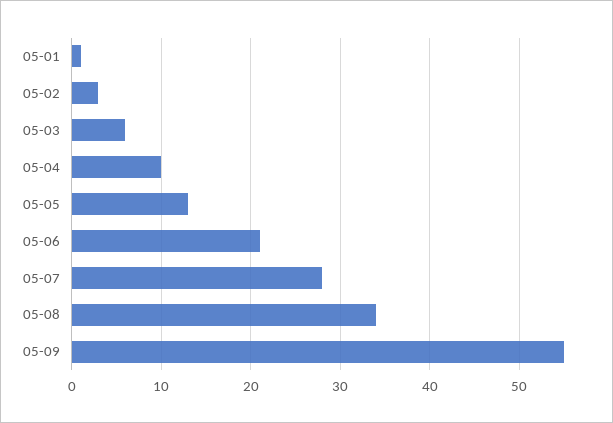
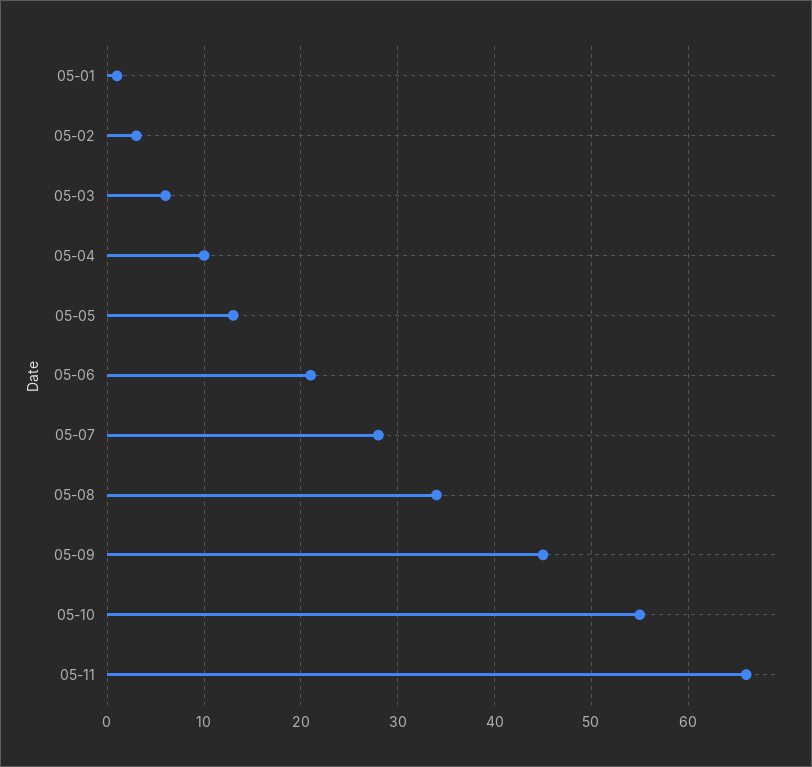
05-09: 55 -> 45
05-10: none -> 55
05-11: none -> 66

